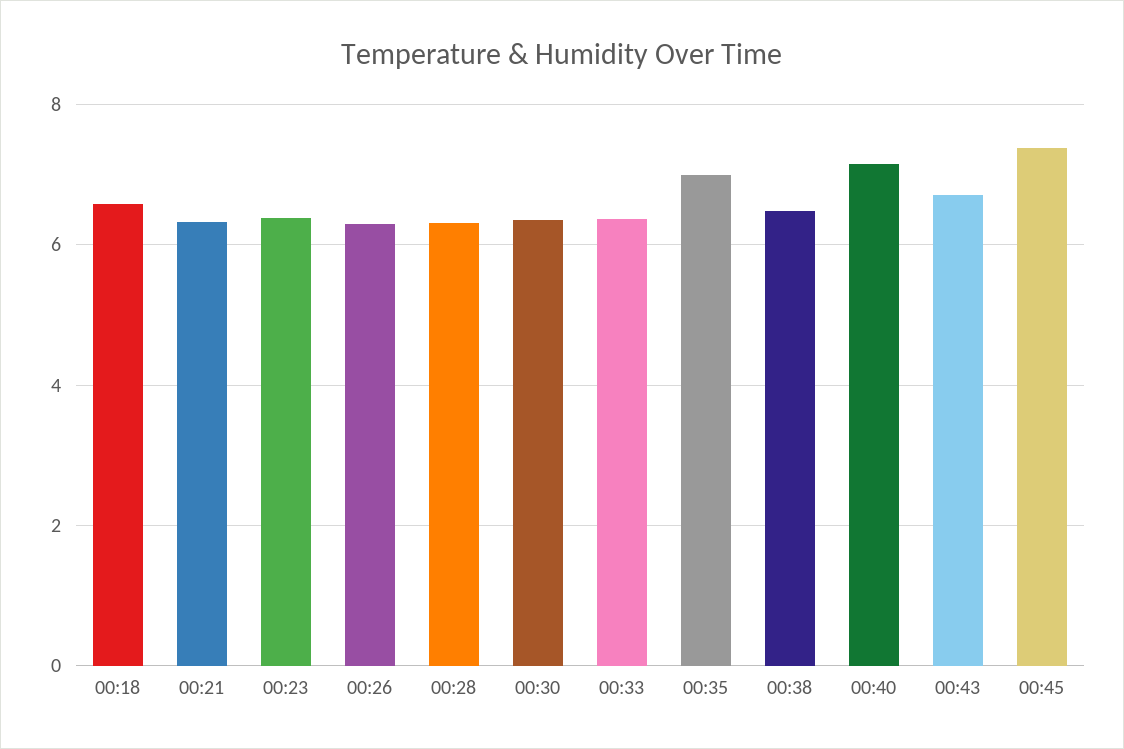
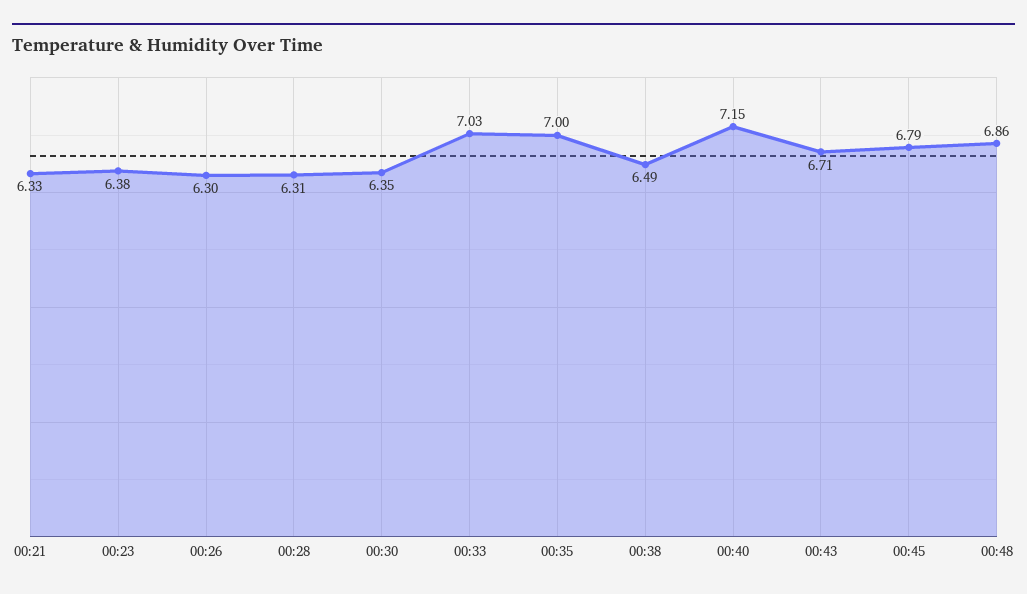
00:18: 6.6 -> none
00:33: 6.4 -> 7.03
00:45: 7.4 -> 6.79
00:48: none -> 6.86

